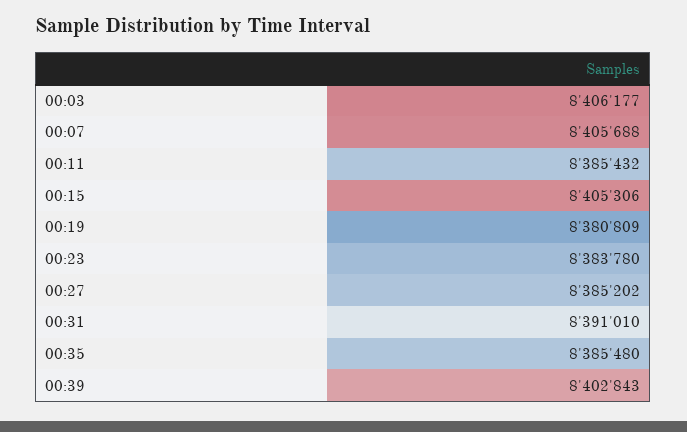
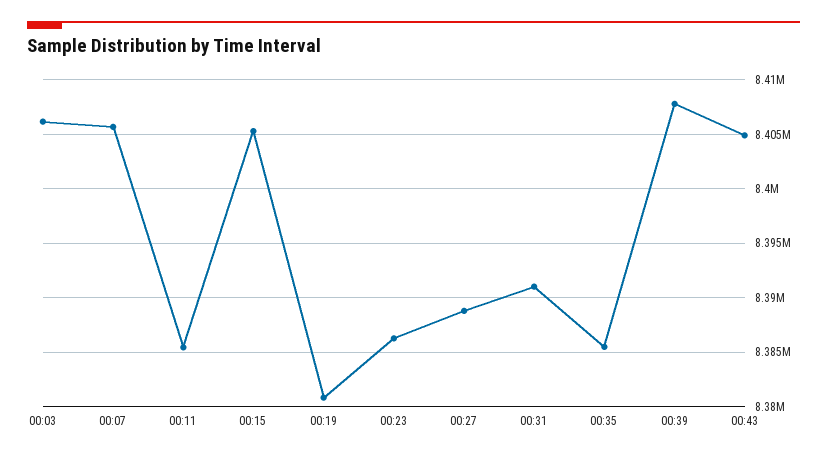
00:23: 8383780 -> 8386000
00:27: 8385202 -> 8389000
00:39: 8402843 -> 8408000
00:43: none -> 8405000

